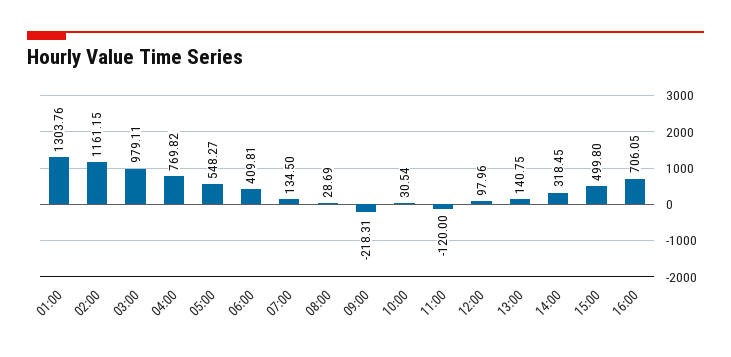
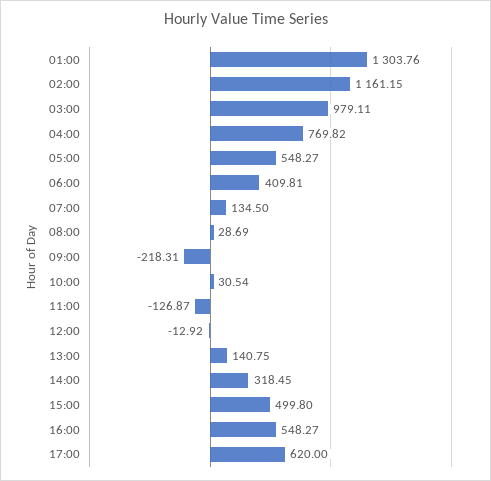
11:00: -120 -> -126.87
12:00: 97.96 -> -12.92
16:00: 706.05 -> 548.27
17:00: none -> 620

